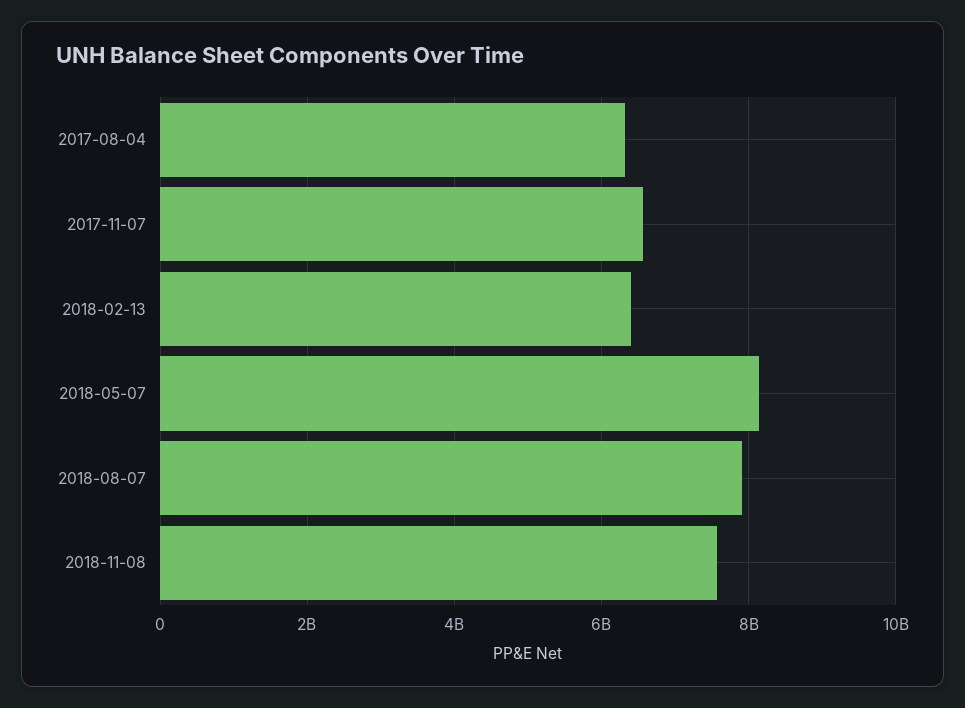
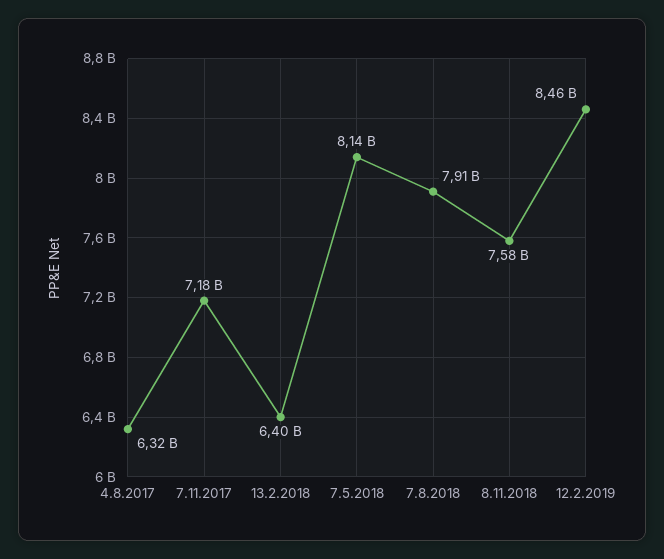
2017-11-07: 6600000000 -> 7180000000
12.2.2019: none -> 8460000000

